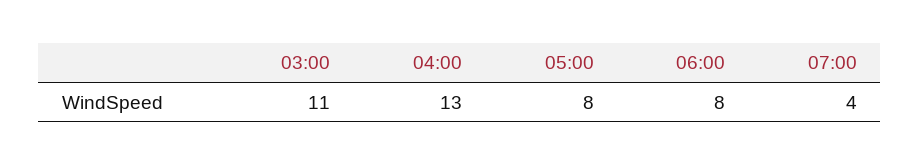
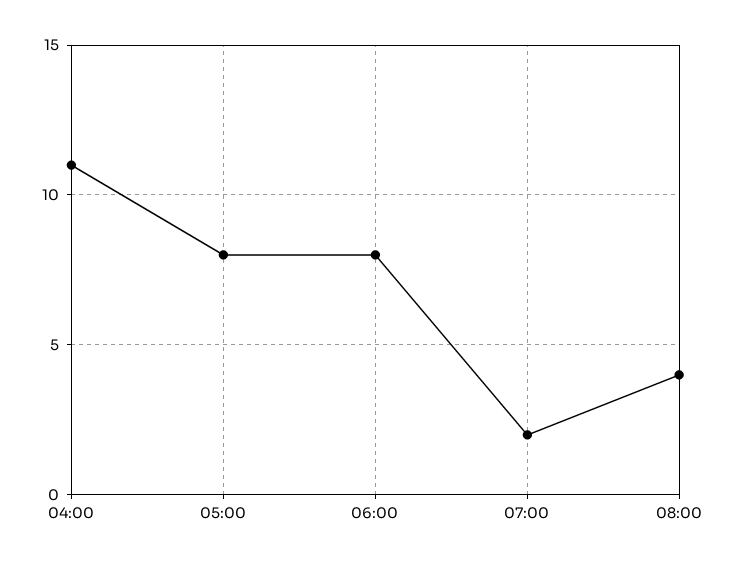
03:00: 11 -> none
04:00: 13 -> 11
07:00: 4 -> 2
08:00: none -> 4

